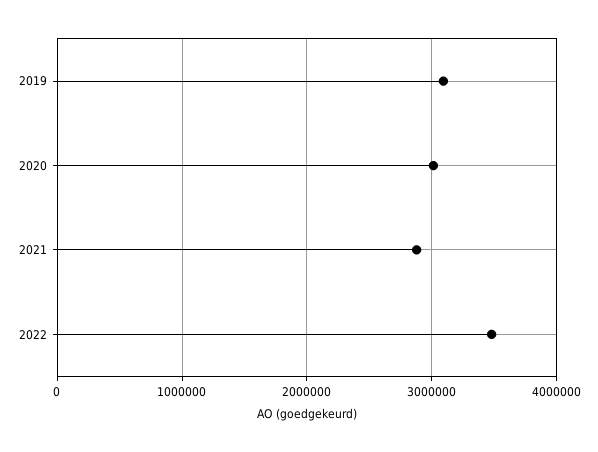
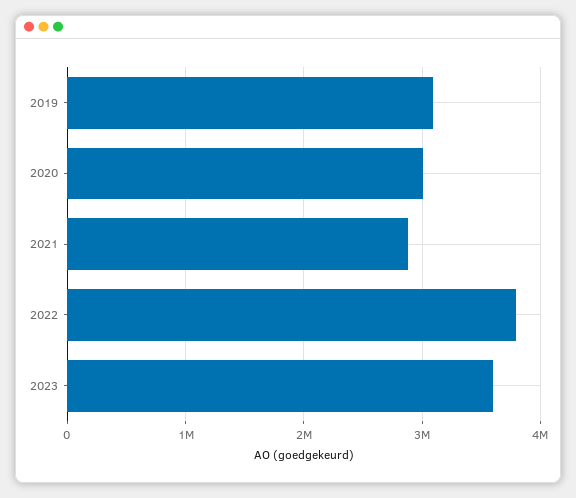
2022: 3500000 -> 3800000
2023: none -> 3600000

